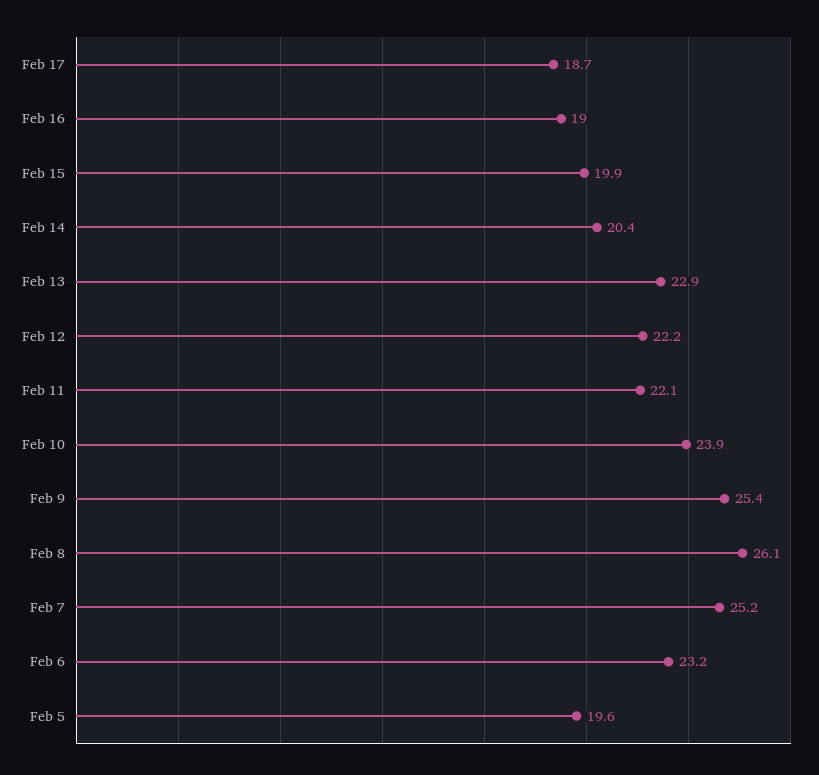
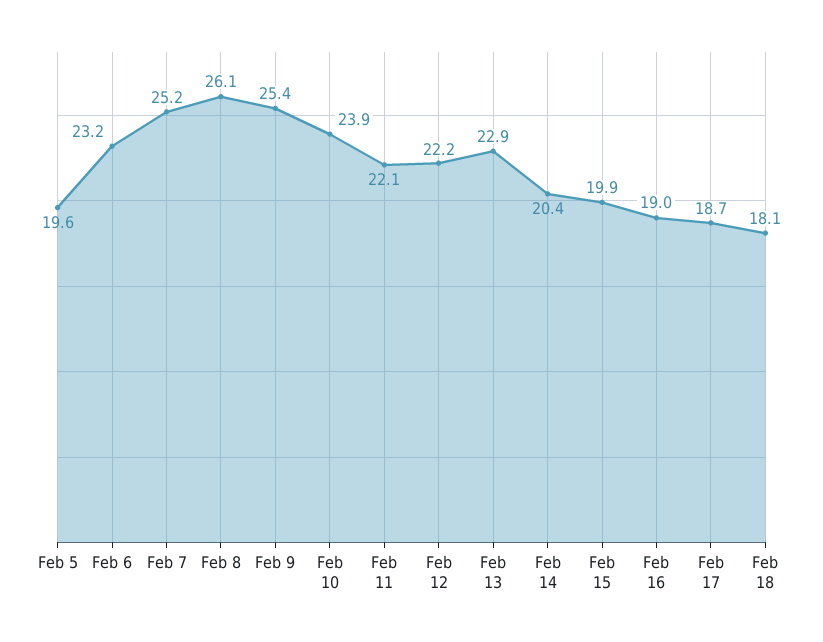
Feb 18: none -> 18.1

